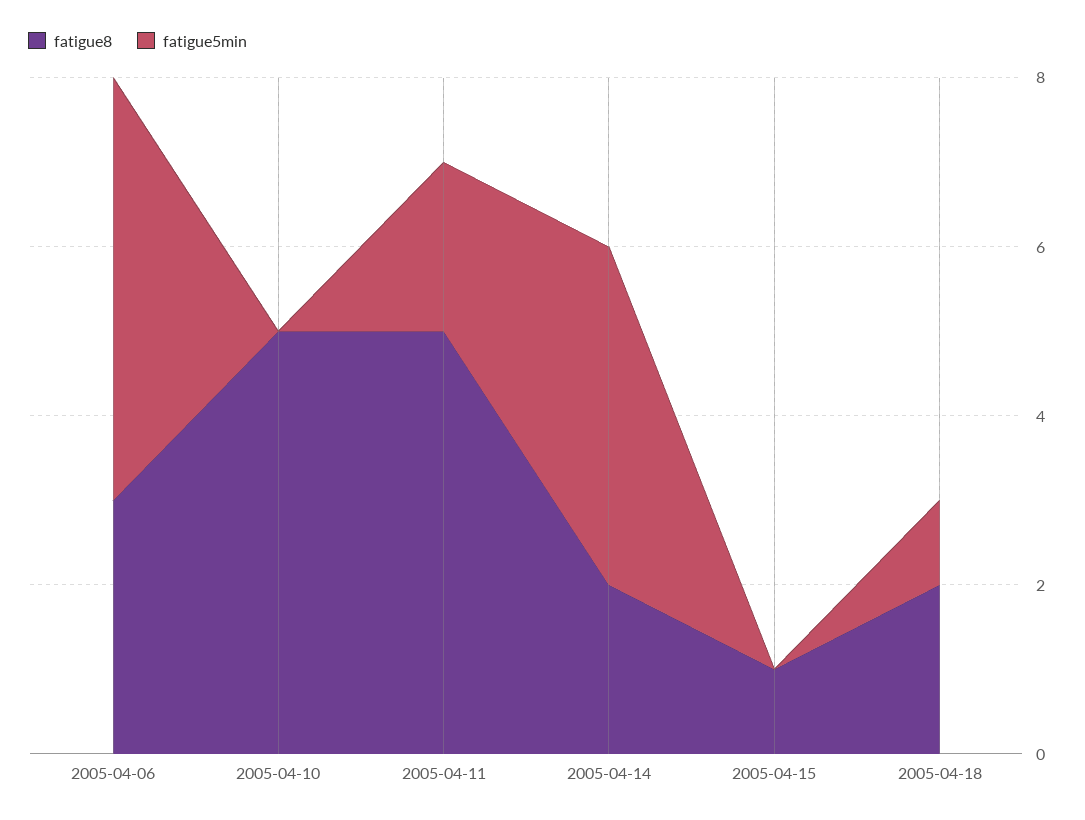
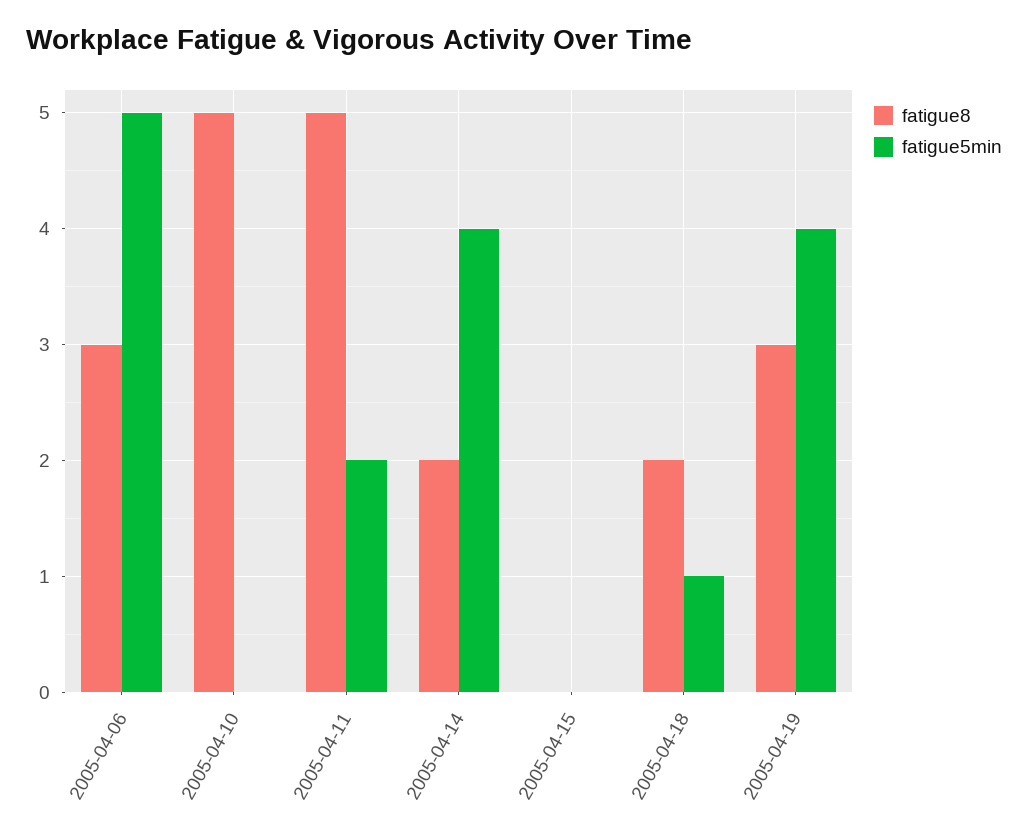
fatigue8, 2005-04-15: 1 -> 0
fatigue8, 2005-04-19: none -> 3
fatigue5min, 2005-04-19: none -> 4

